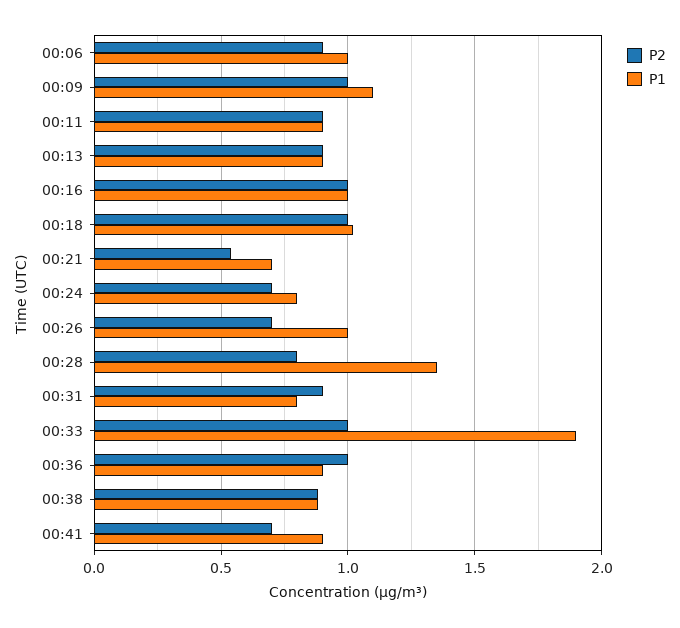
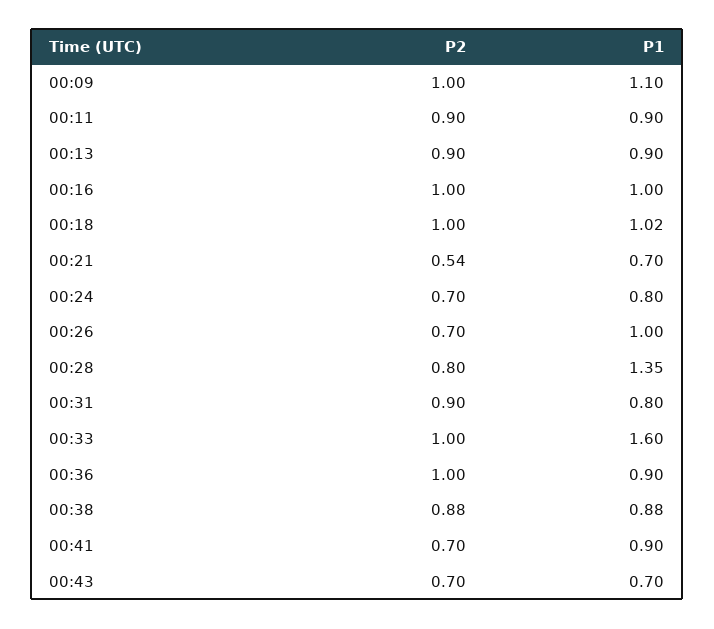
P2, 00:06: 0.9 -> none
P1, 00:06: 1 -> none
P1, 00:33: 1.9 -> 1.6
P2, 00:43: none -> 0.7
P1, 00:43: none -> 0.7

